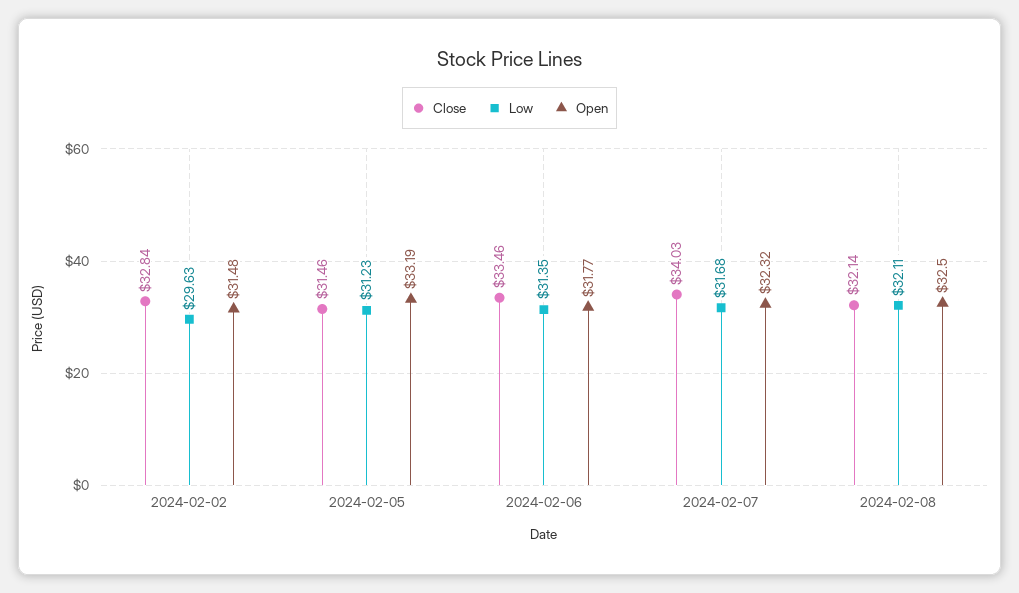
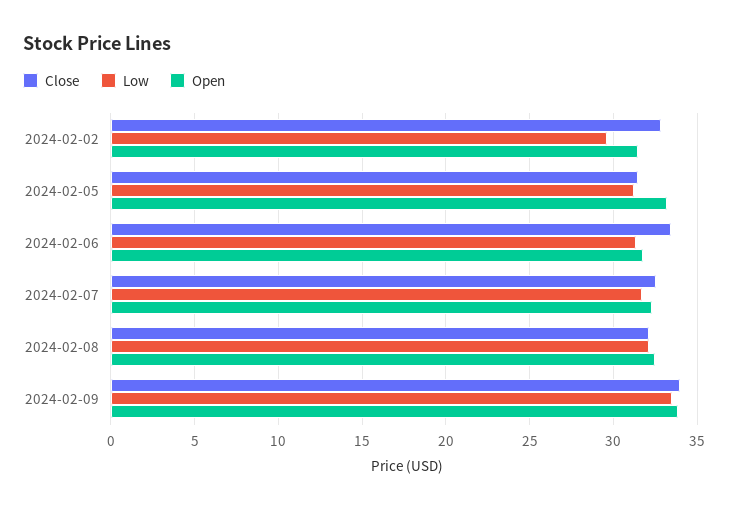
Close, 2024-02-07: 34.03 -> 32.5
Close, 2024-02-09: none -> 34
Low, 2024-02-09: none -> 33.5
Open, 2024-02-09: none -> 34

